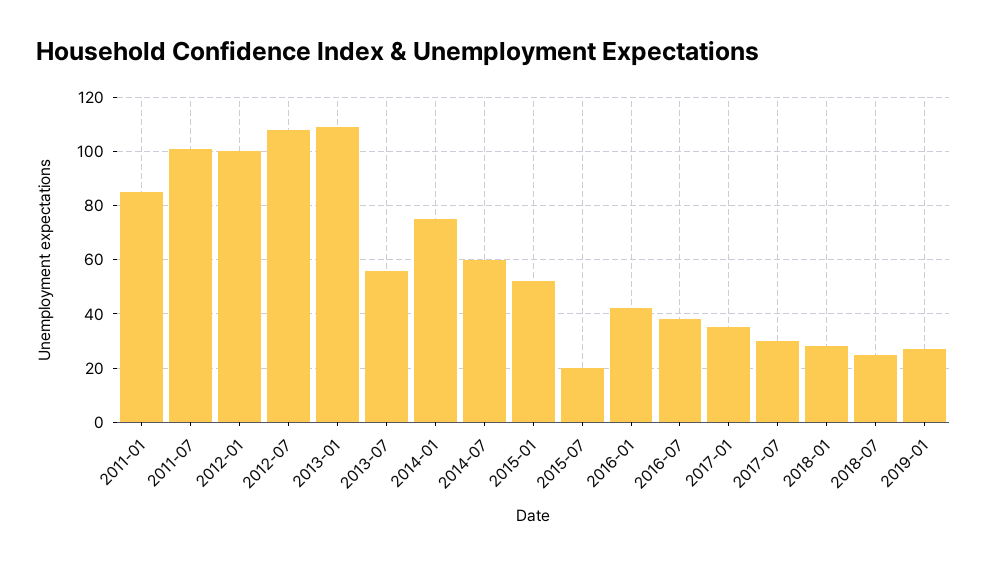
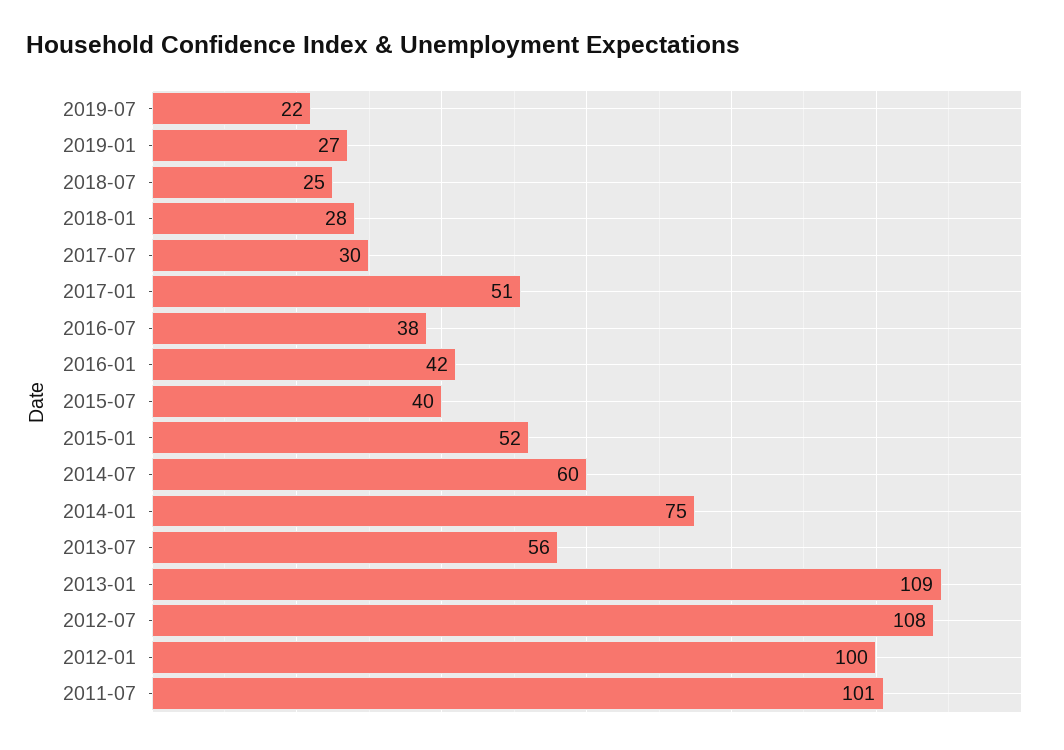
2011-01: 85 -> none
2015-07: 20 -> 40
2017-01: 35 -> 51
2019-07: none -> 22

